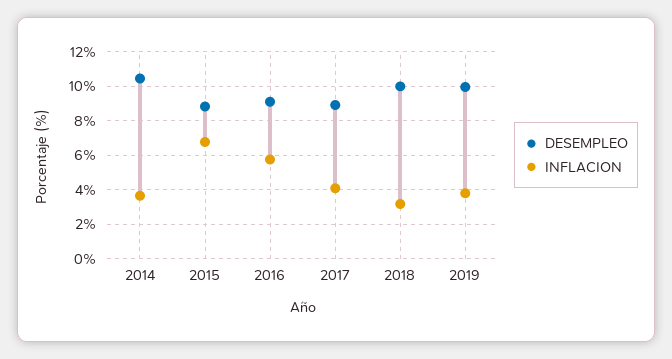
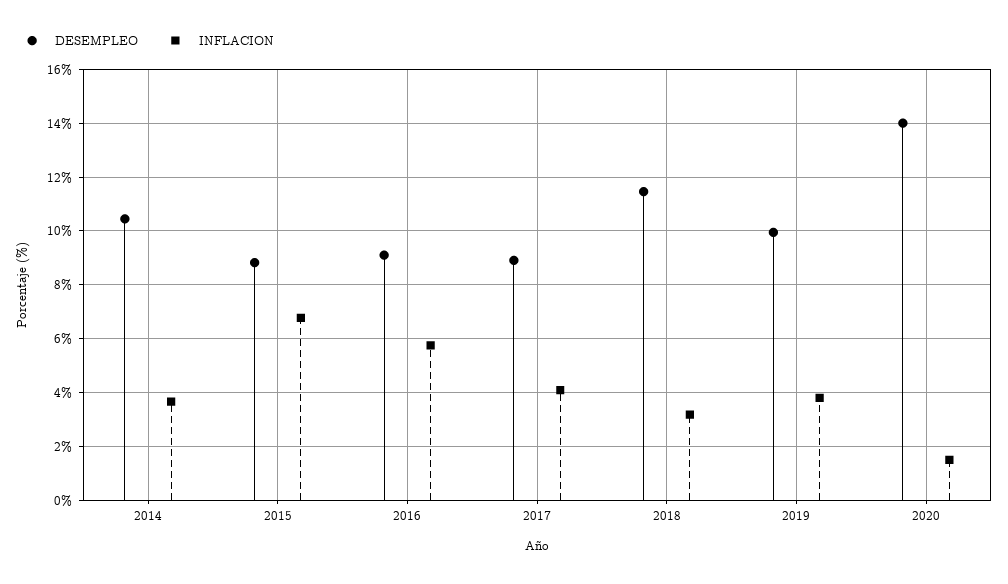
DESEMPLEO, 2018: 10 -> 11.5
DESEMPLEO, 2020: none -> 14
INFLACION, 2020: none -> 1.5

